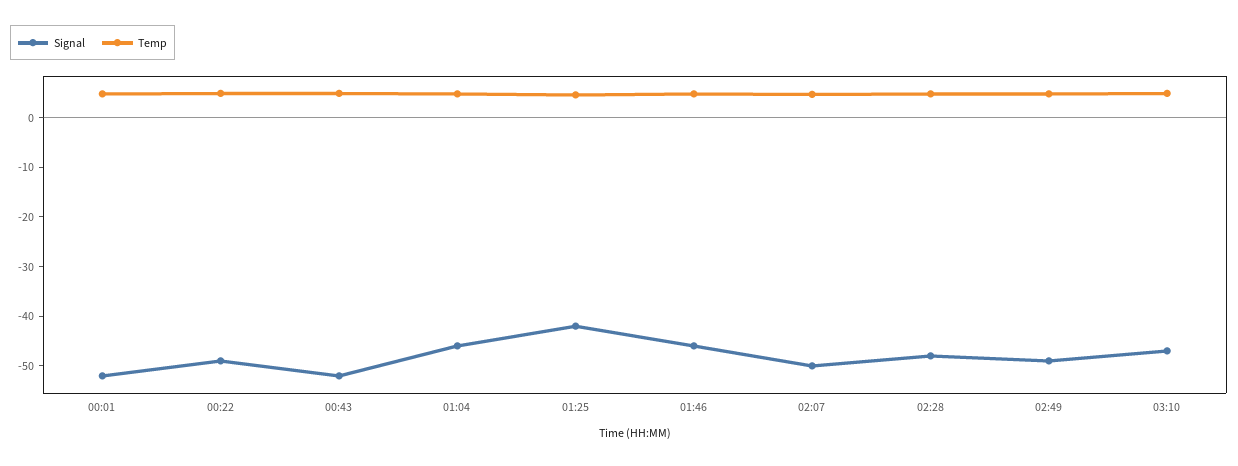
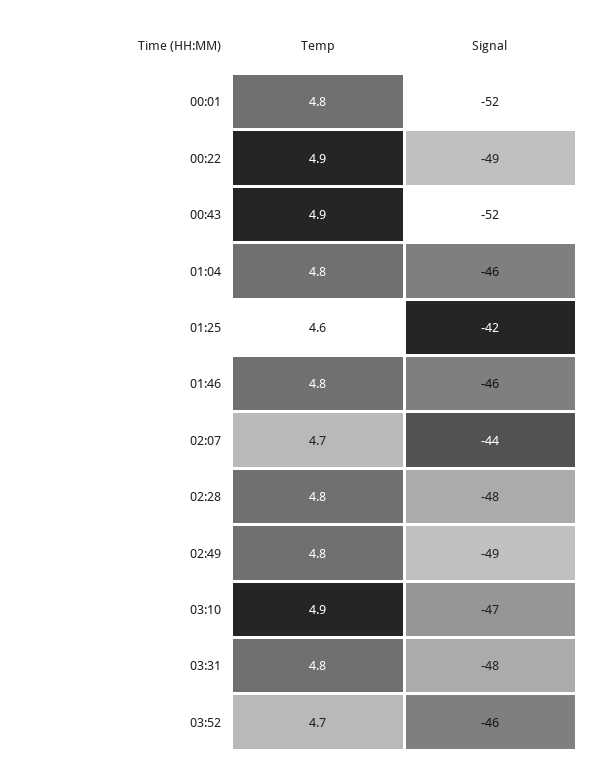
Signal, 02:07: -50 -> -44
Temp, 03:31: none -> 4.8
Signal, 03:31: none -> -48
Temp, 03:52: none -> 4.7
Signal, 03:52: none -> -46

